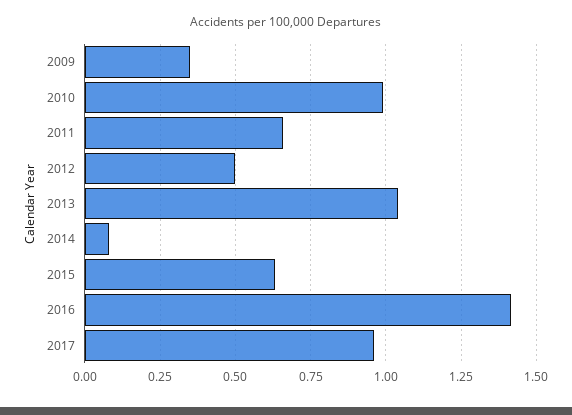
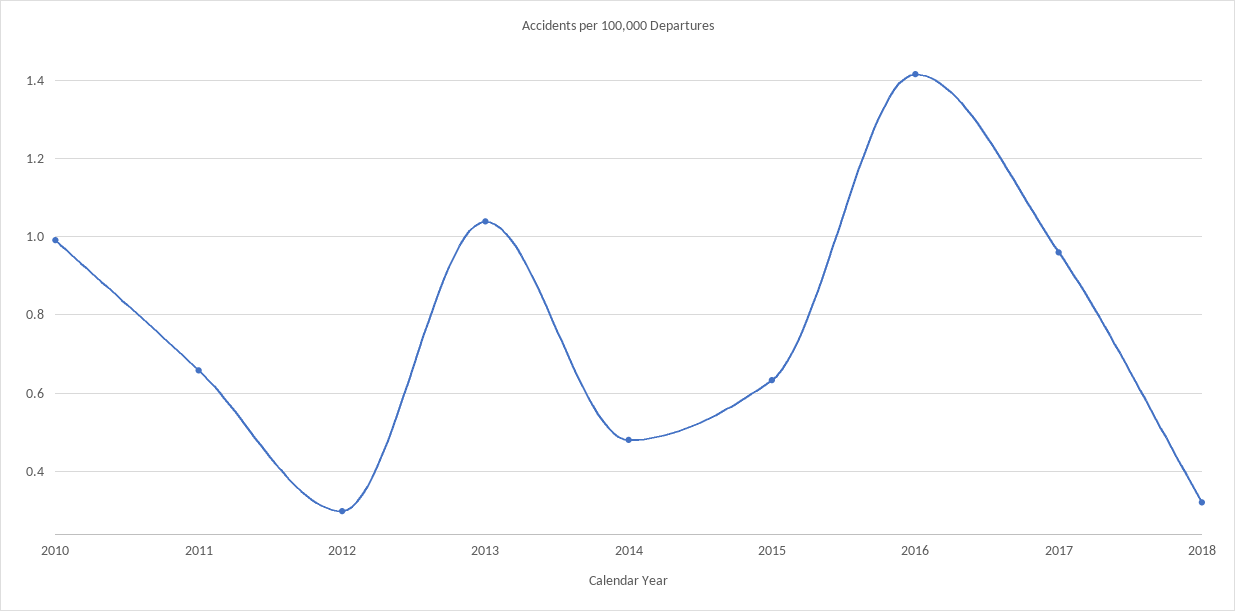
2009: 0.35 -> none
2012: 0.5 -> 0.3
2014: 0.075 -> 0.48
2018: none -> 0.32

